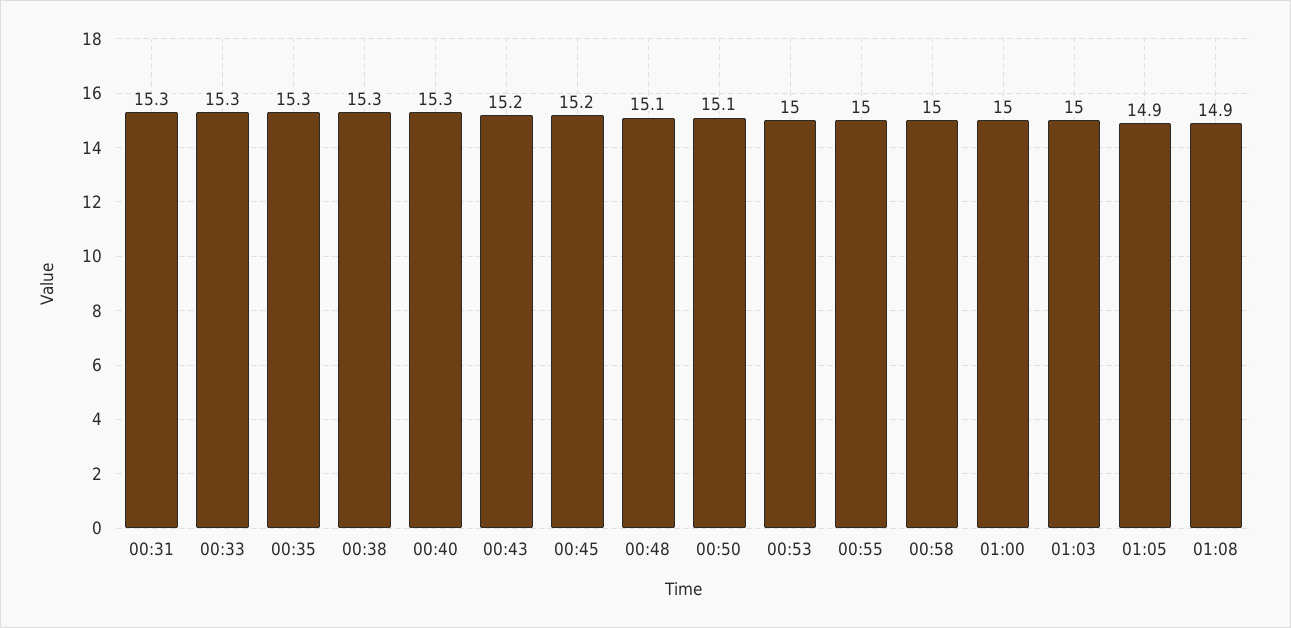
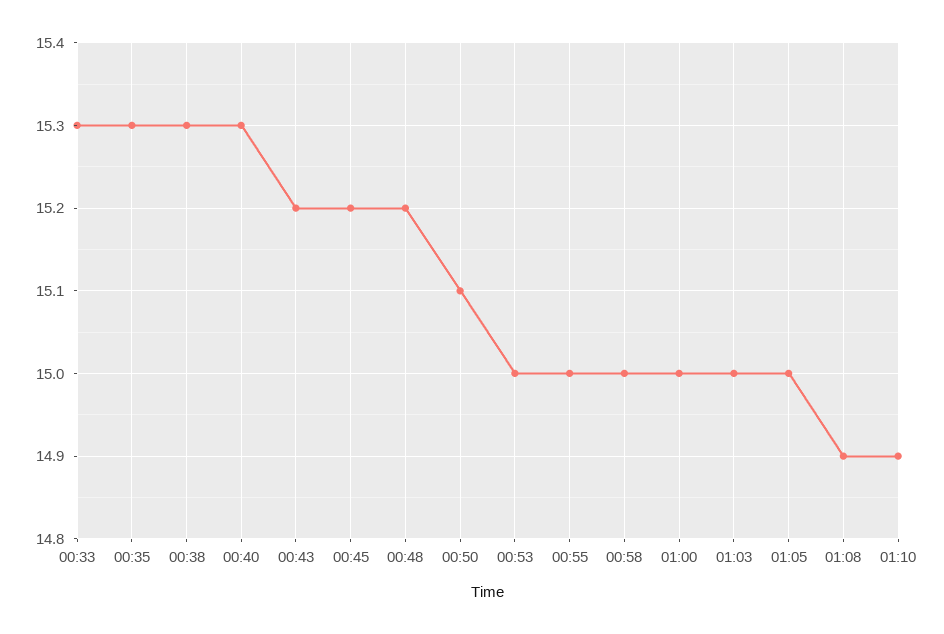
00:31: 15.3 -> none
00:48: 15.1 -> 15.2
01:05: 14.9 -> 15
01:10: none -> 14.9

